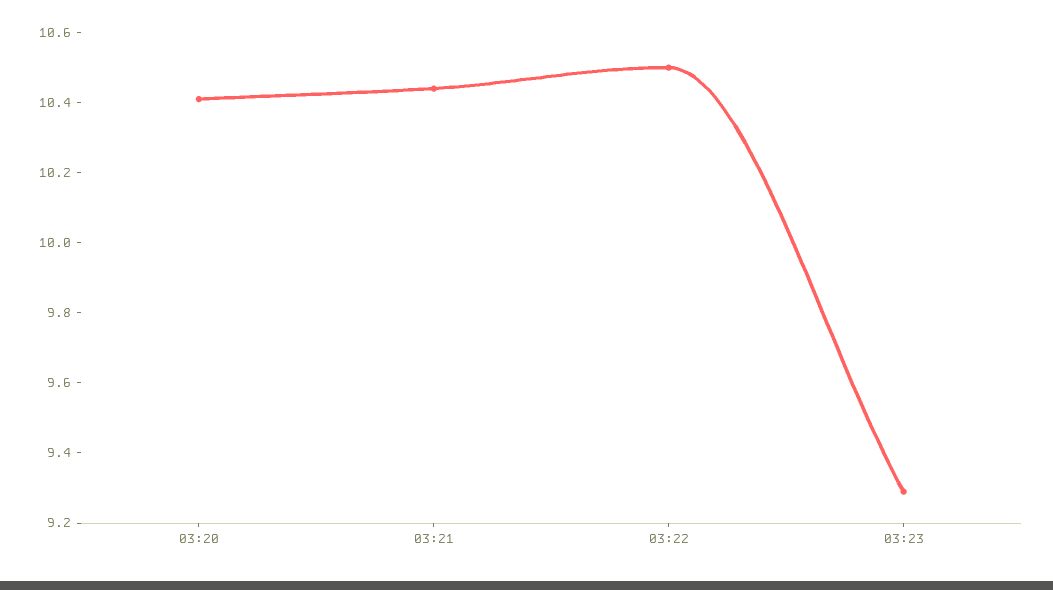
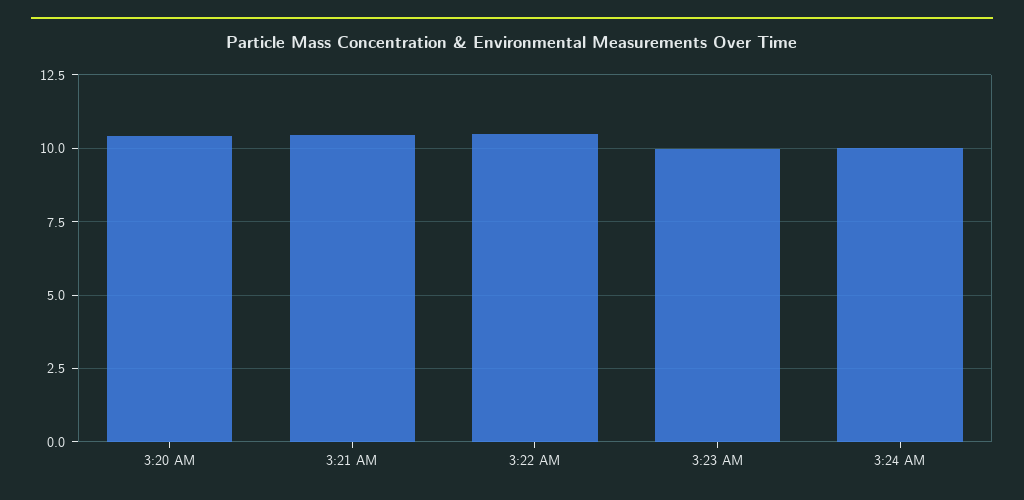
03:23: 9.3 -> 10
3:24 AM: none -> 10

